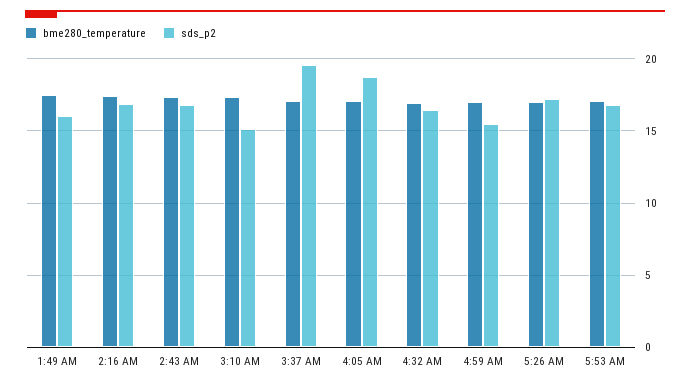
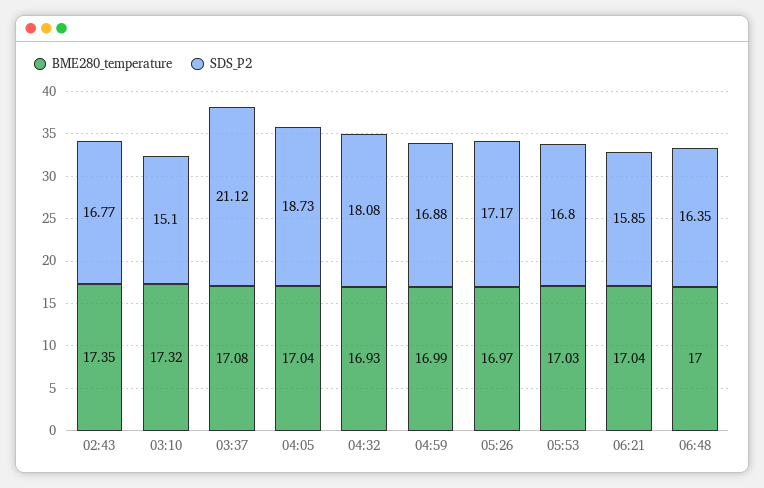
bme280_temperature, 1:49 AM: 17.5 -> none
sds_p2, 1:49 AM: 16 -> none
bme280_temperature, 2:16 AM: 17.5 -> none
sds_p2, 2:16 AM: 17 -> none
sds_p2, 3:37 AM: 19.5 -> 21.12
sds_p2, 4:32 AM: 16.5 -> 18.08
sds_p2, 4:59 AM: 15.5 -> 16.88
bme280_temperature, 06:21: none -> 17.04
sds_p2, 06:21: none -> 15.85
bme280_temperature, 06:48: none -> 17
sds_p2, 06:48: none -> 16.35

